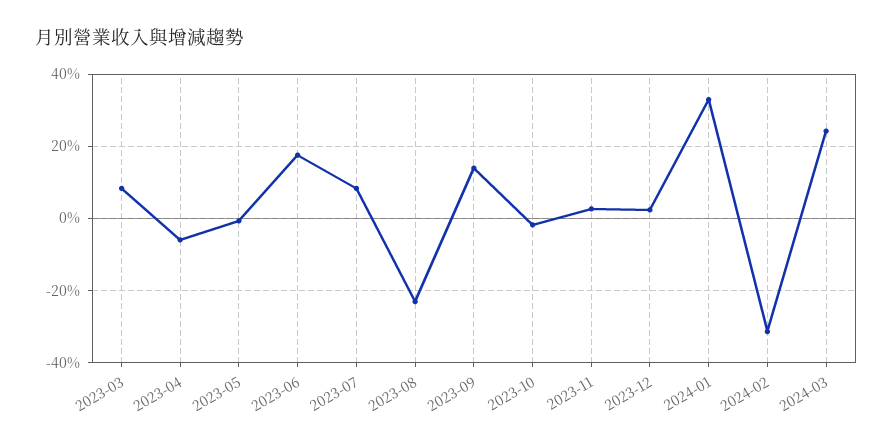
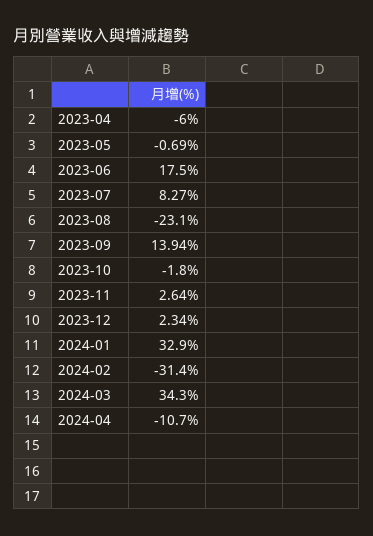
2023-03: 8 -> none
2024-03: 24 -> 34.3
2024-04: none -> -10.7

